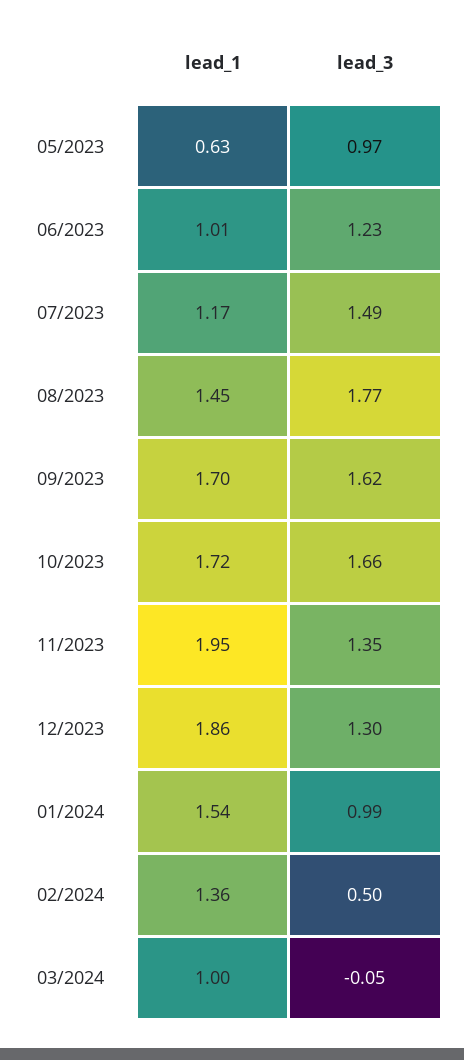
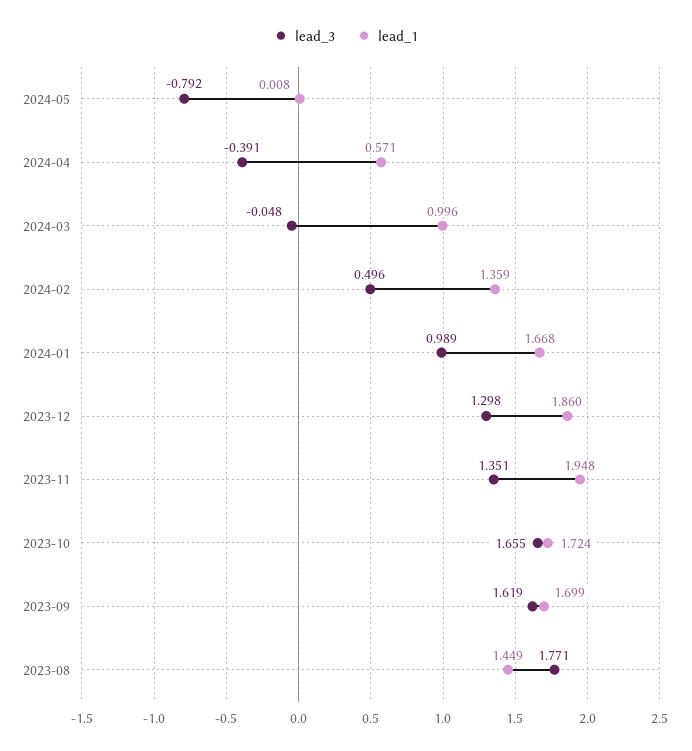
lead_1, 05/2023: 0.63 -> none
lead_3, 05/2023: 0.97 -> none
lead_1, 06/2023: 1.01 -> none
lead_3, 06/2023: 1.23 -> none
lead_1, 07/2023: 1.17 -> none
lead_3, 07/2023: 1.49 -> none
lead_1, 01/2024: 1.54 -> 1.668
lead_3, 2024-05: none -> -0.792
lead_1, 2024-05: none -> 0.008
lead_3, 2024-04: none -> -0.391
lead_1, 2024-04: none -> 0.571

